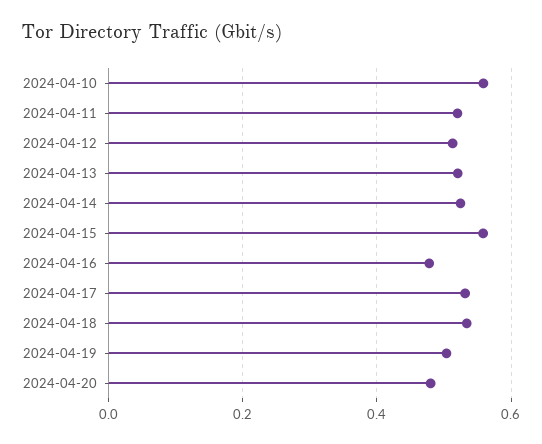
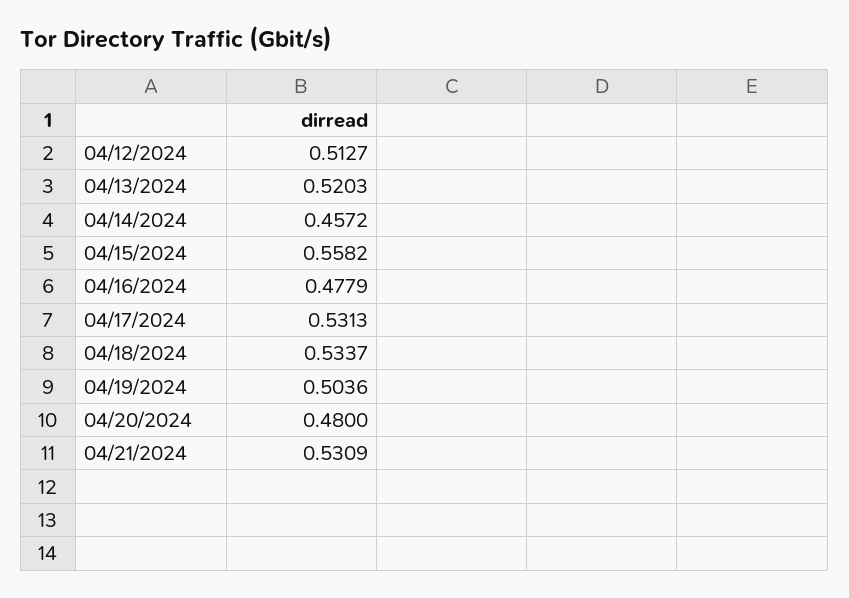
2024-04-10: 0.56 -> none
2024-04-11: 0.52 -> none
2024-04-14: 0.52 -> 0.4572
04/21/2024: none -> 0.5309

